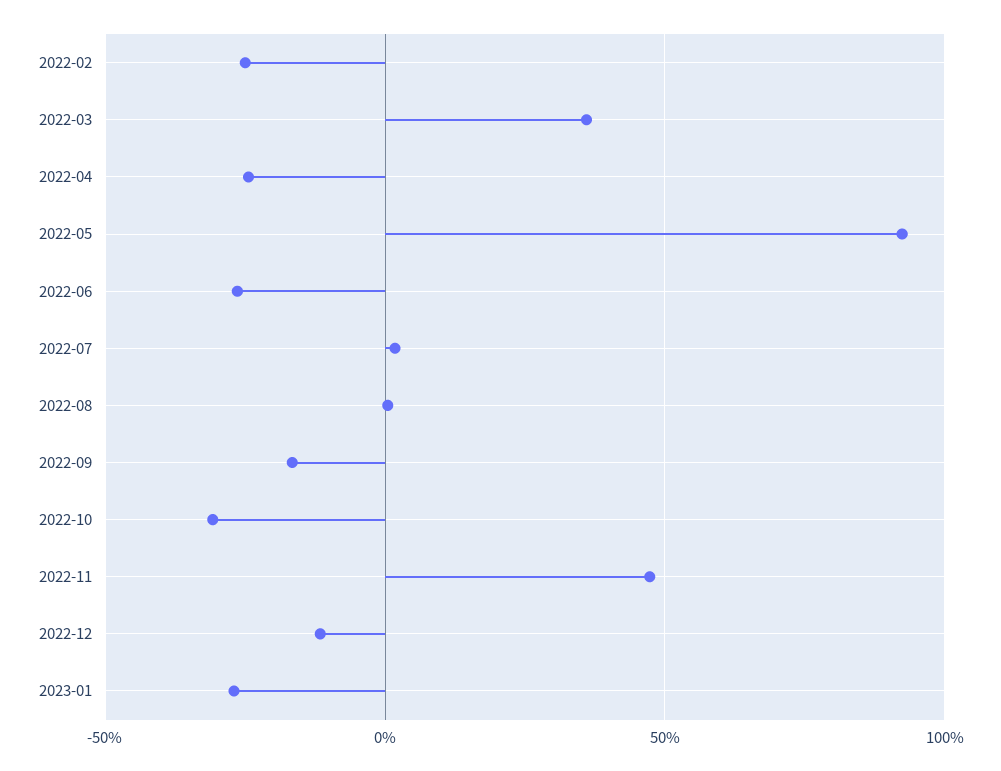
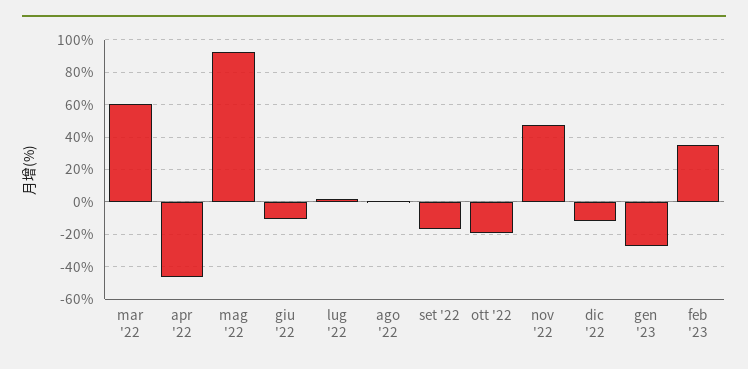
2022-02: -25 -> none
2022-03: 35 -> 60
2022-04: -25 -> -45
2022-06: -25 -> -10
2022-10: -30 -> -20
feb '23: none -> 35

